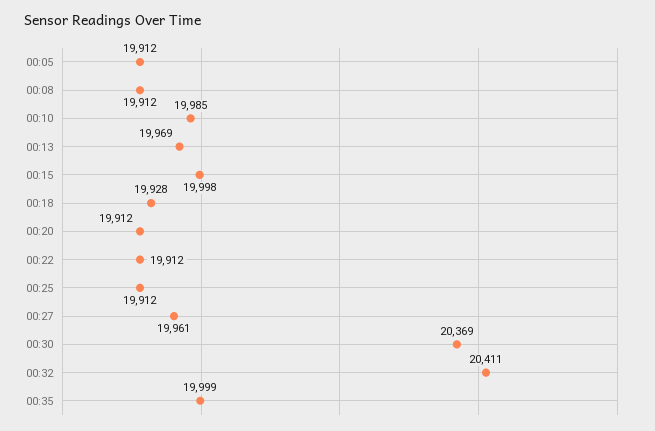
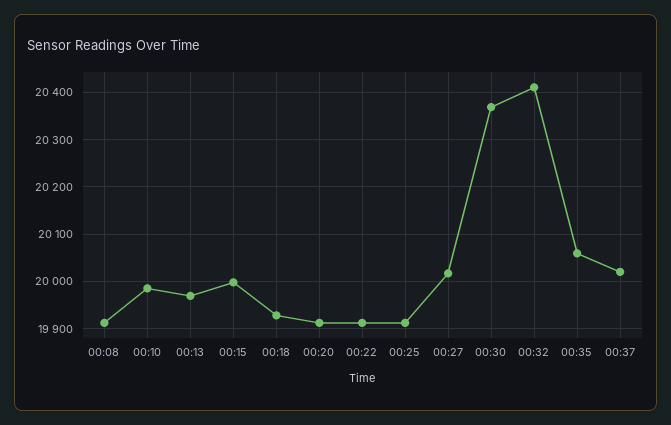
00:05: 19912 -> none
00:27: 19961 -> 20020
00:35: 19999 -> 20060
00:37: none -> 20020

